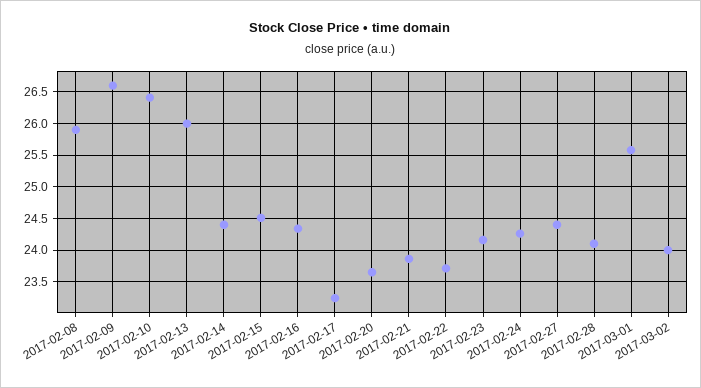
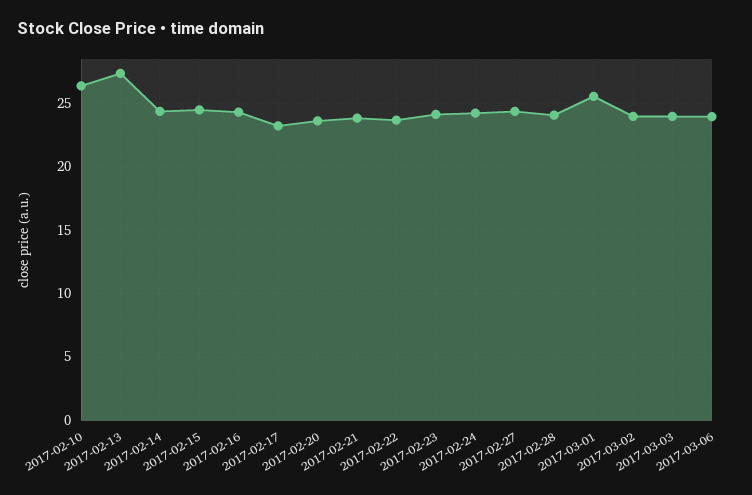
2017-02-08: 25.9 -> none
2017-02-09: 26.6 -> none
2017-02-13: 26 -> 27.5
2017-03-03: none -> 24
2017-03-06: none -> 24

